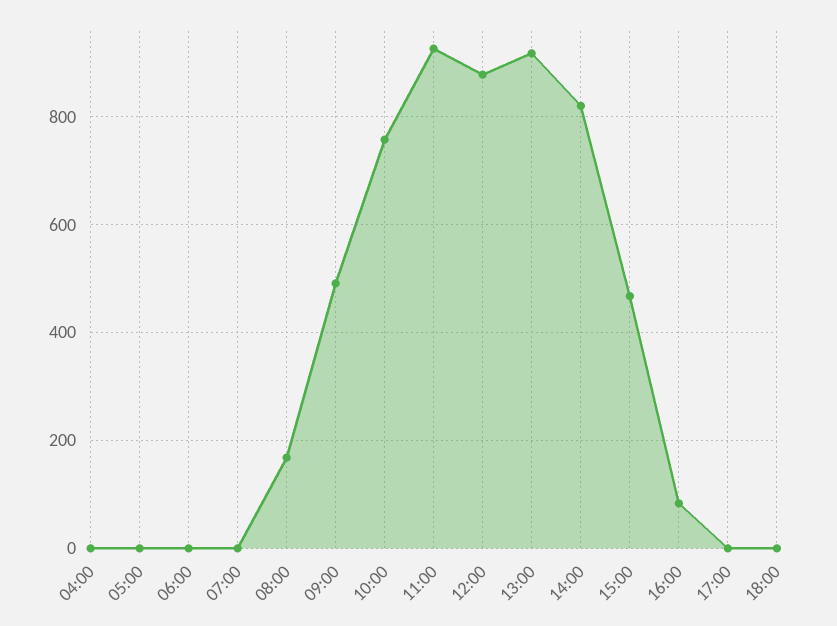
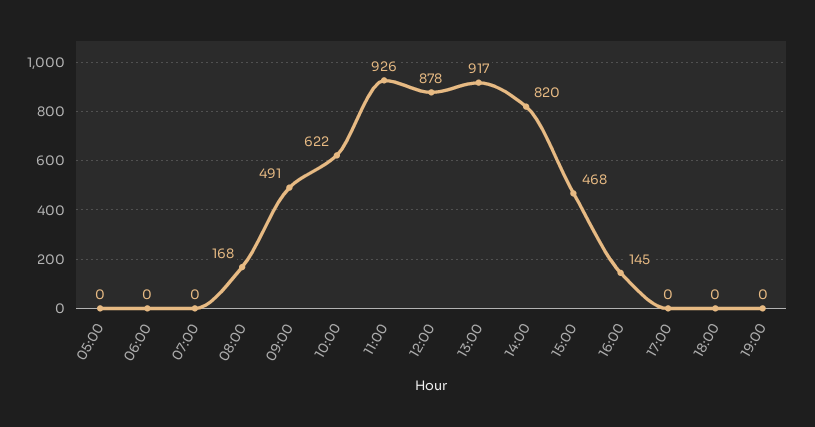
04:00: 0 -> none
10:00: 760 -> 622
16:00: 80 -> 145
19:00: none -> 0

